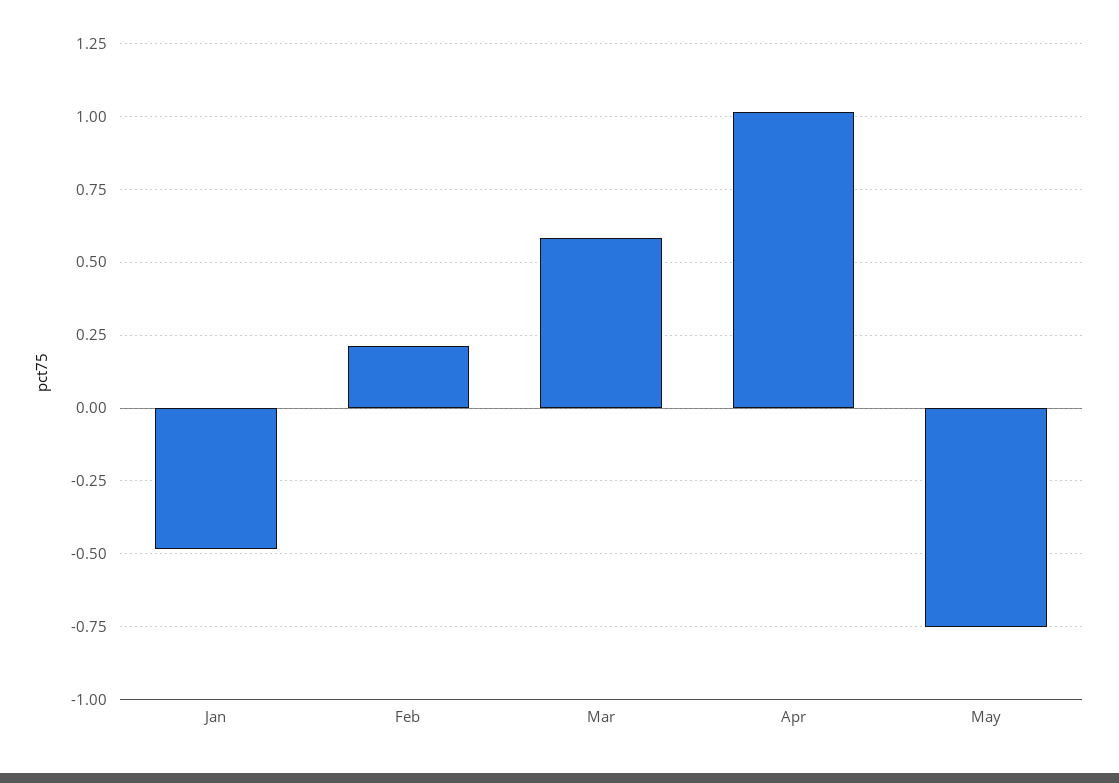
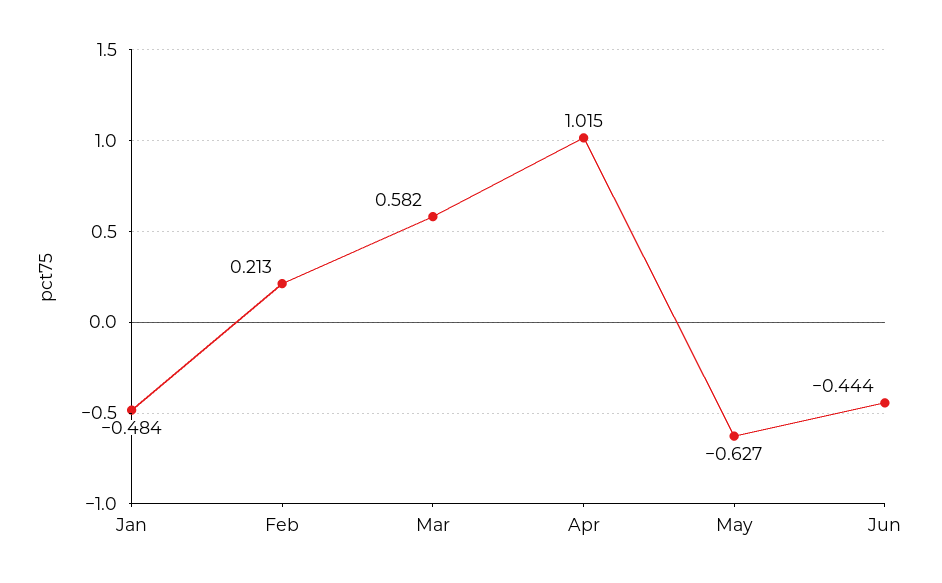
May: -0.75 -> -0.627
Jun: none -> -0.444

